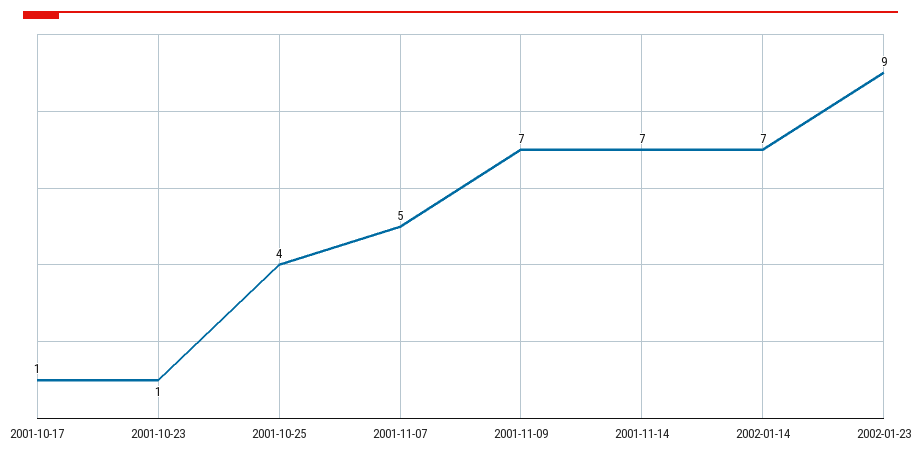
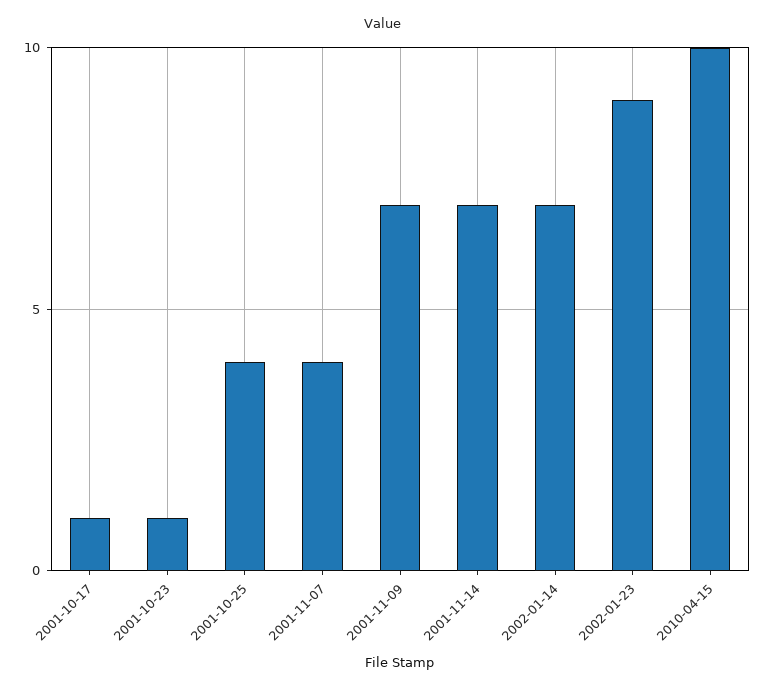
2001-11-07: 5 -> 4
2010-04-15: none -> 10

